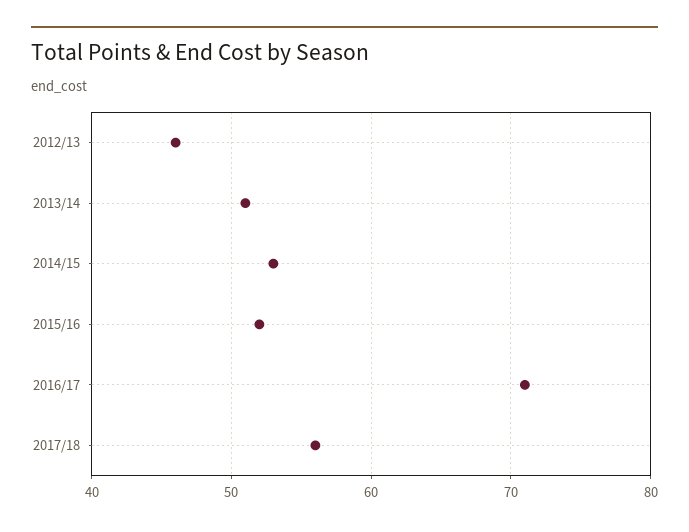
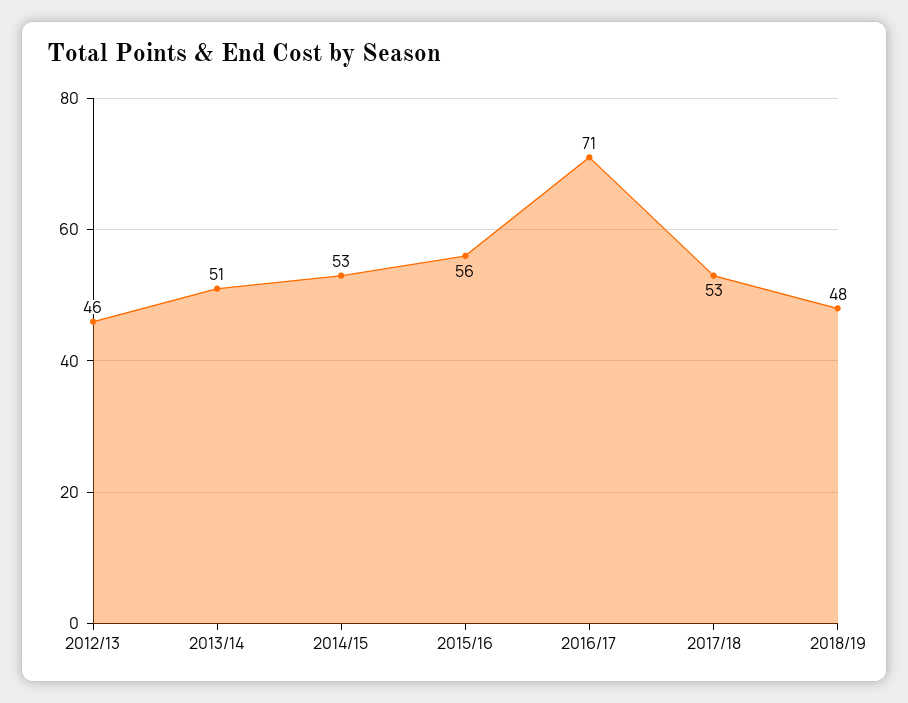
2015/16: 52 -> 56
2017/18: 56 -> 53
2018/19: none -> 48

